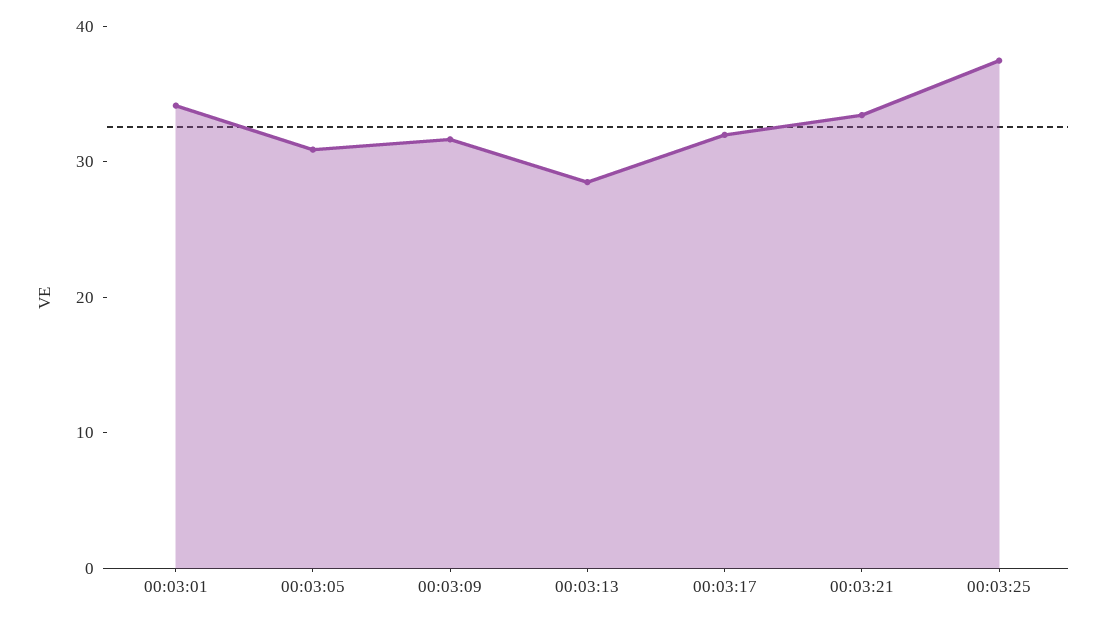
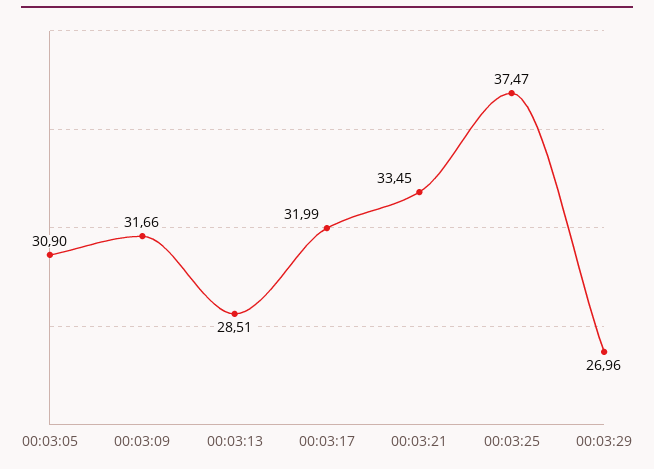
00:03:01: 34 -> none
00:03:29: none -> 26.96

